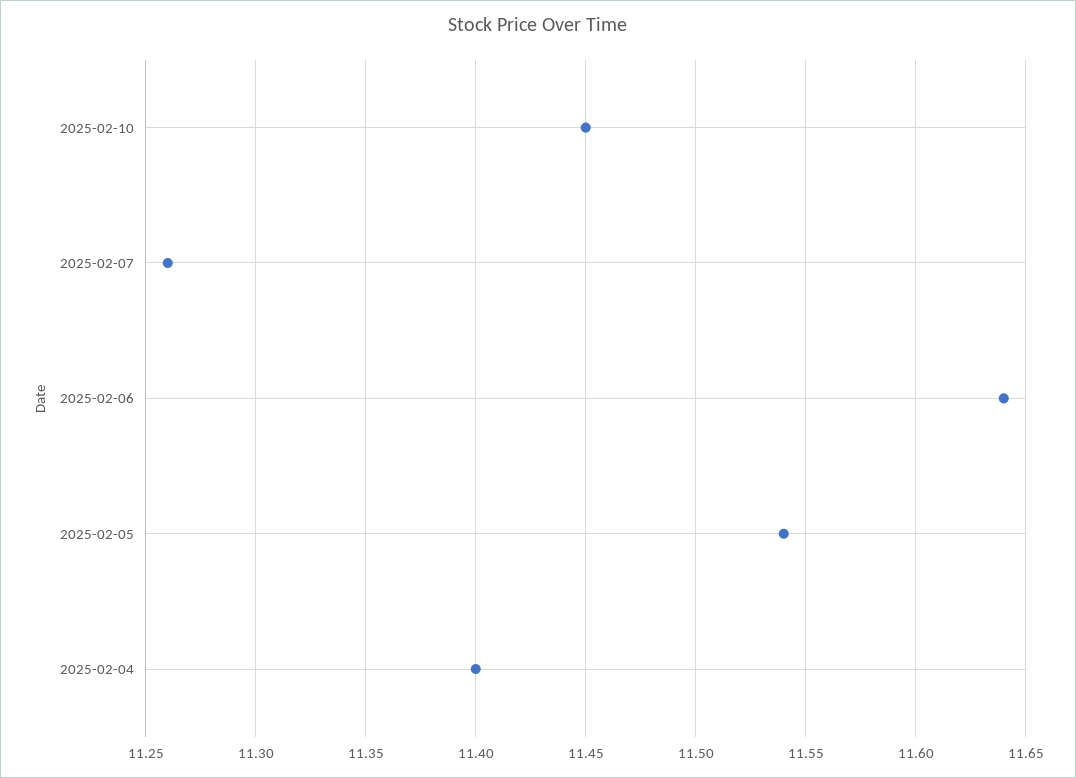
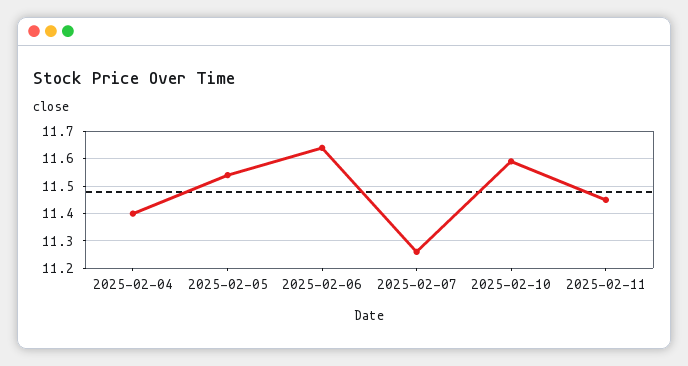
2025-02-10: 11.45 -> 11.6
2025-02-11: none -> 11.45

